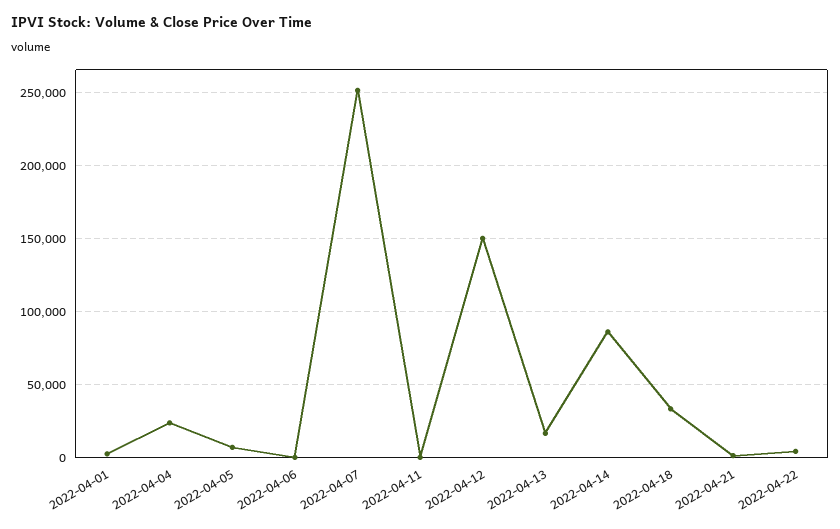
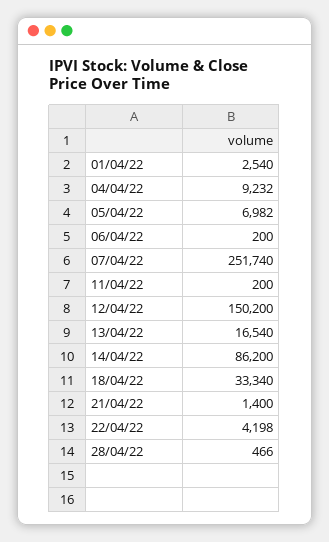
2022-04-04: 25000 -> 9232
28/04/22: none -> 466

